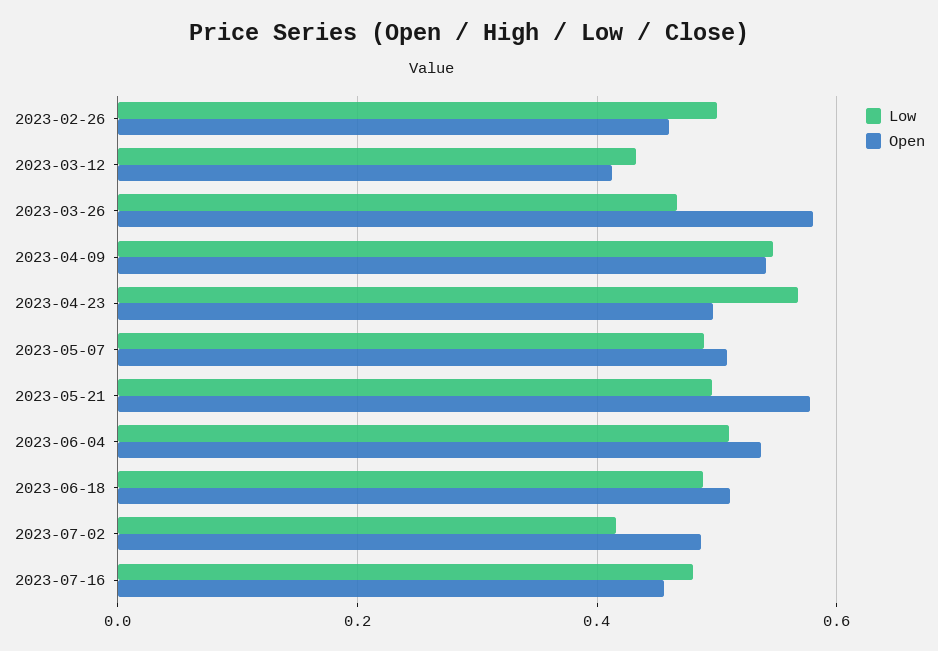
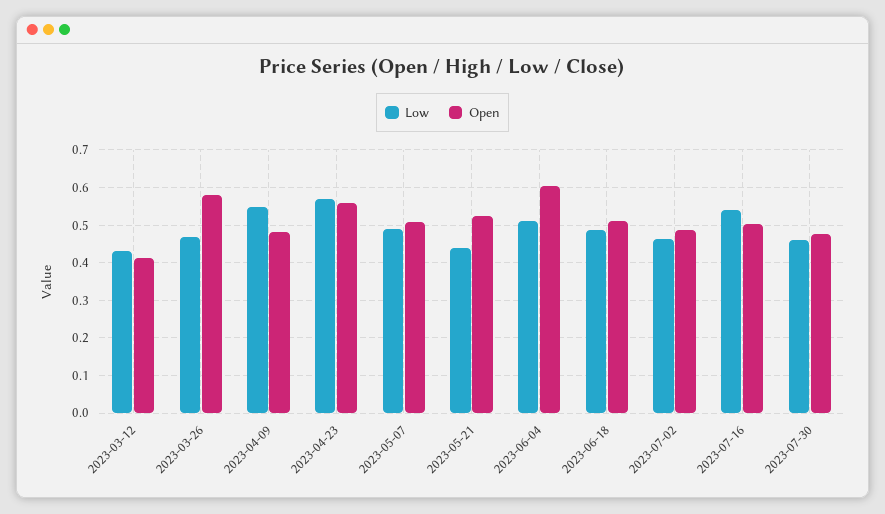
Low, 2023-02-26: 0.5 -> none
Open, 2023-02-26: 0.46 -> none
Open, 2023-04-09: 0.54 -> 0.48
Open, 2023-04-23: 0.5 -> 0.56
Low, 2023-05-21: 0.5 -> 0.44
Open, 2023-05-21: 0.58 -> 0.52
Open, 2023-06-04: 0.54 -> 0.6
Low, 2023-07-02: 0.42 -> 0.46
Low, 2023-07-16: 0.48 -> 0.54
Open, 2023-07-16: 0.46 -> 0.5
Low, 2023-07-30: none -> 0.46
Open, 2023-07-30: none -> 0.48

